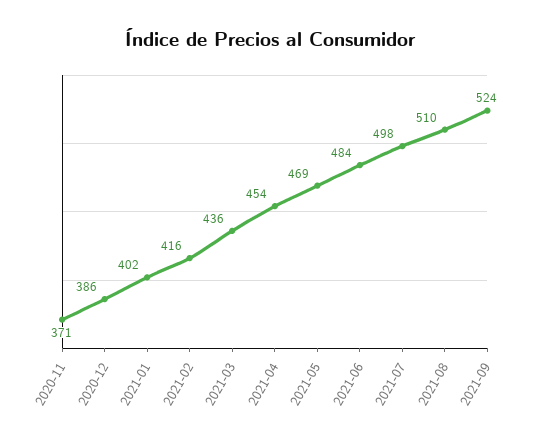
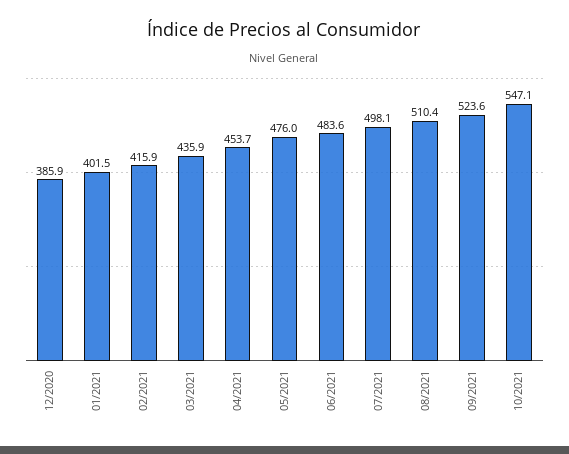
2020-11: 371 -> none
2021-05: 469 -> 476
10/2021: none -> 547.1

